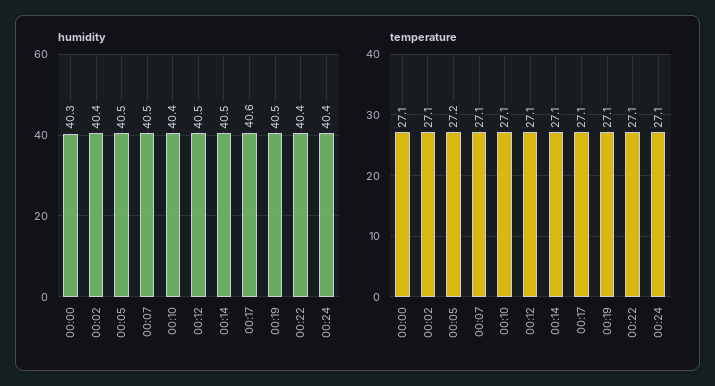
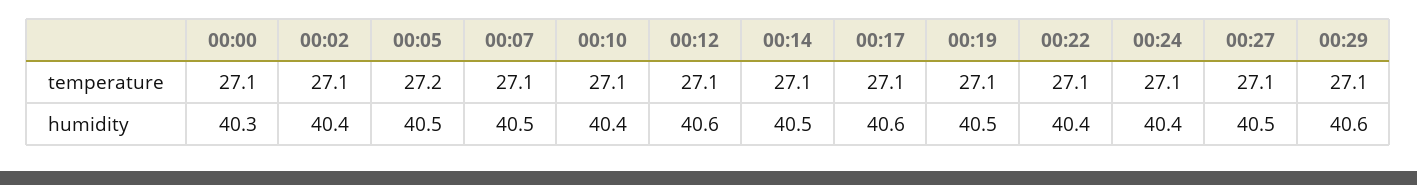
humidity, 00:12: 40.5 -> 40.6
temperature, 00:27: none -> 27.1
temperature, 00:29: none -> 27.1
humidity, 00:27: none -> 40.5
humidity, 00:29: none -> 40.6

